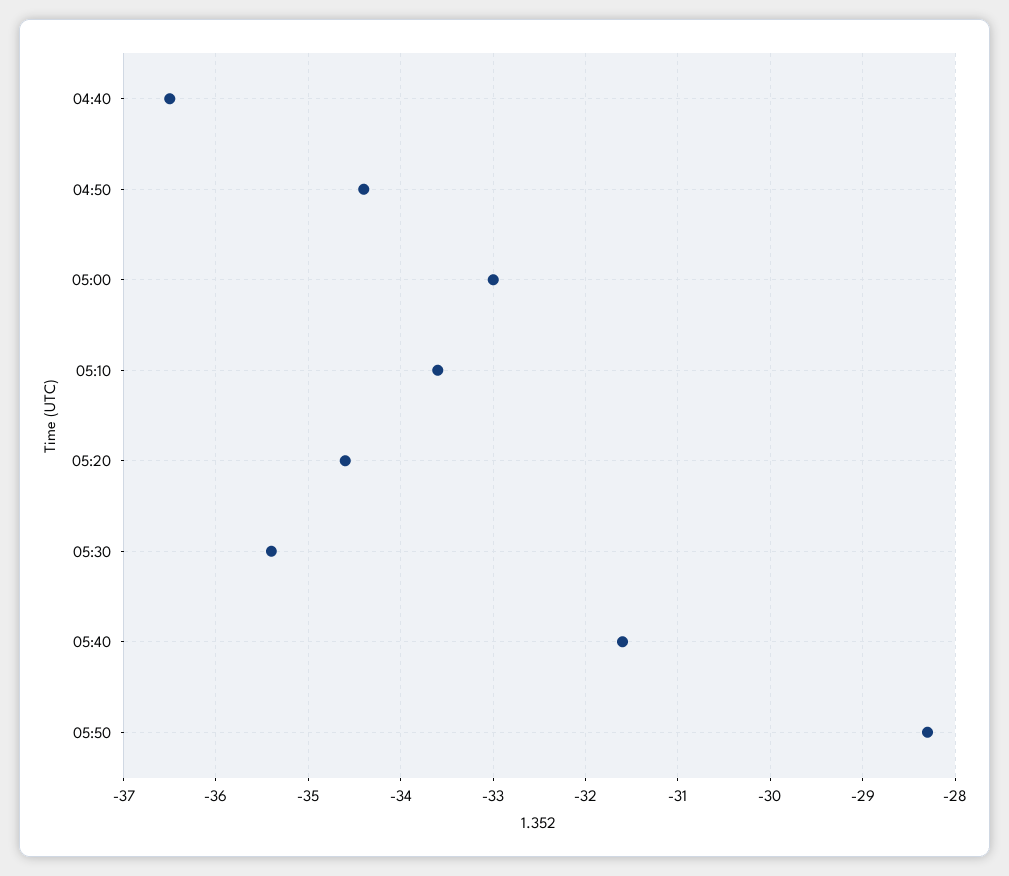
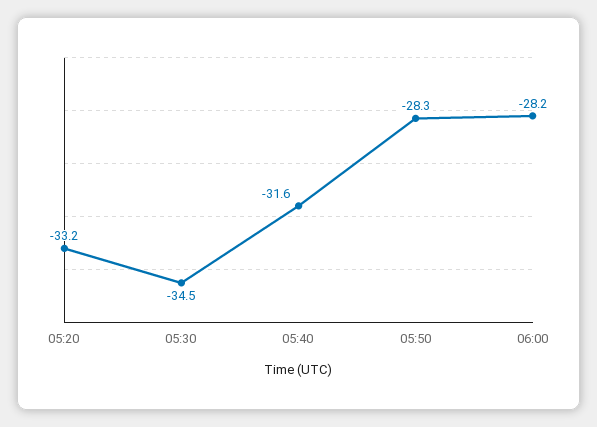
04:40: -36.5 -> none
04:50: -34.4 -> none
05:00: -33 -> none
05:10: -33.6 -> none
05:20: -34.6 -> -33.2
05:30: -35.4 -> -34.5
06:00: none -> -28.2

